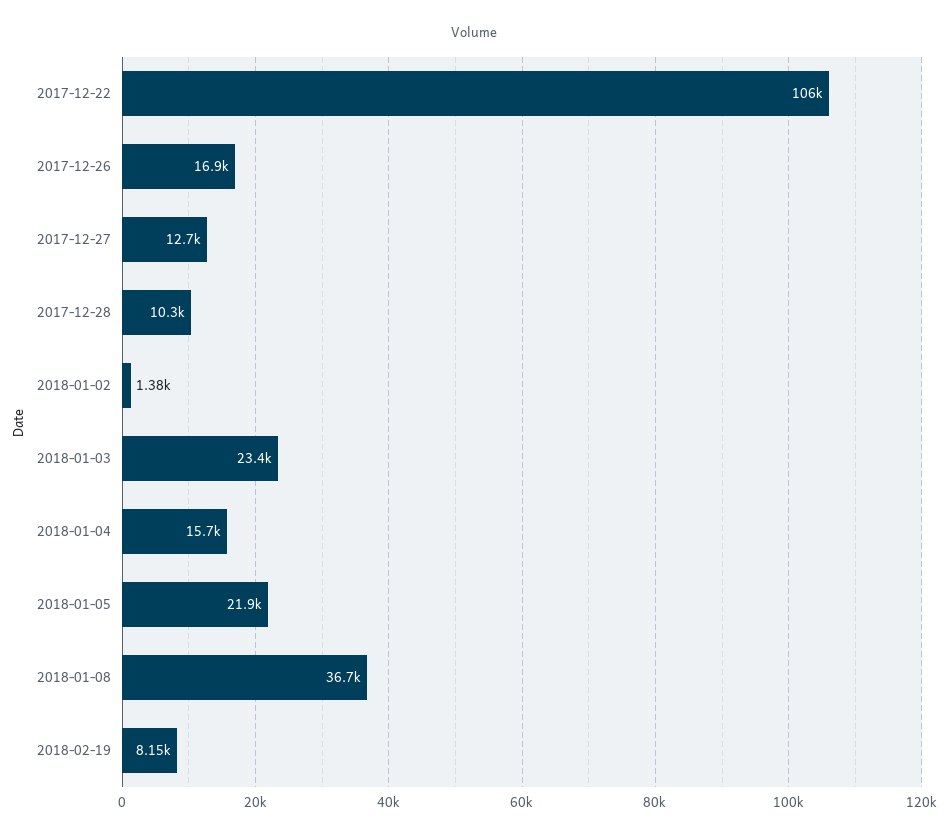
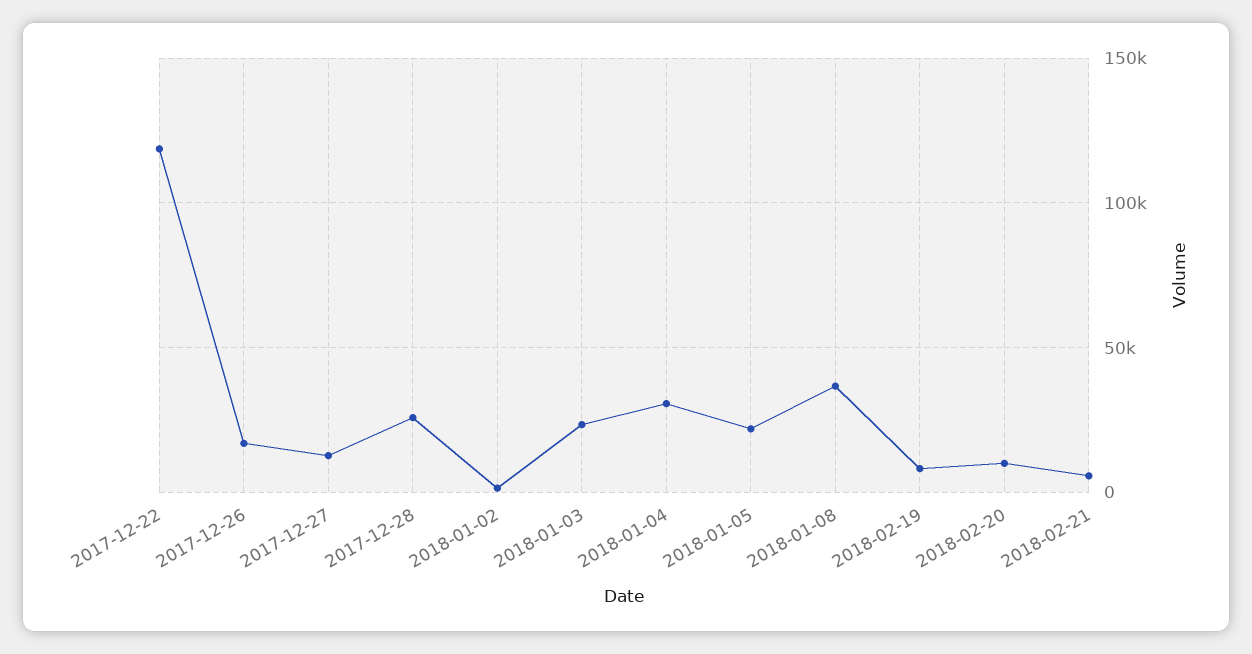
2017-12-22: 106000 -> 120000
2017-12-28: 10300 -> 25000
2018-01-04: 15700 -> 30000
2018-02-20: none -> 10000
2018-02-21: none -> 5000

